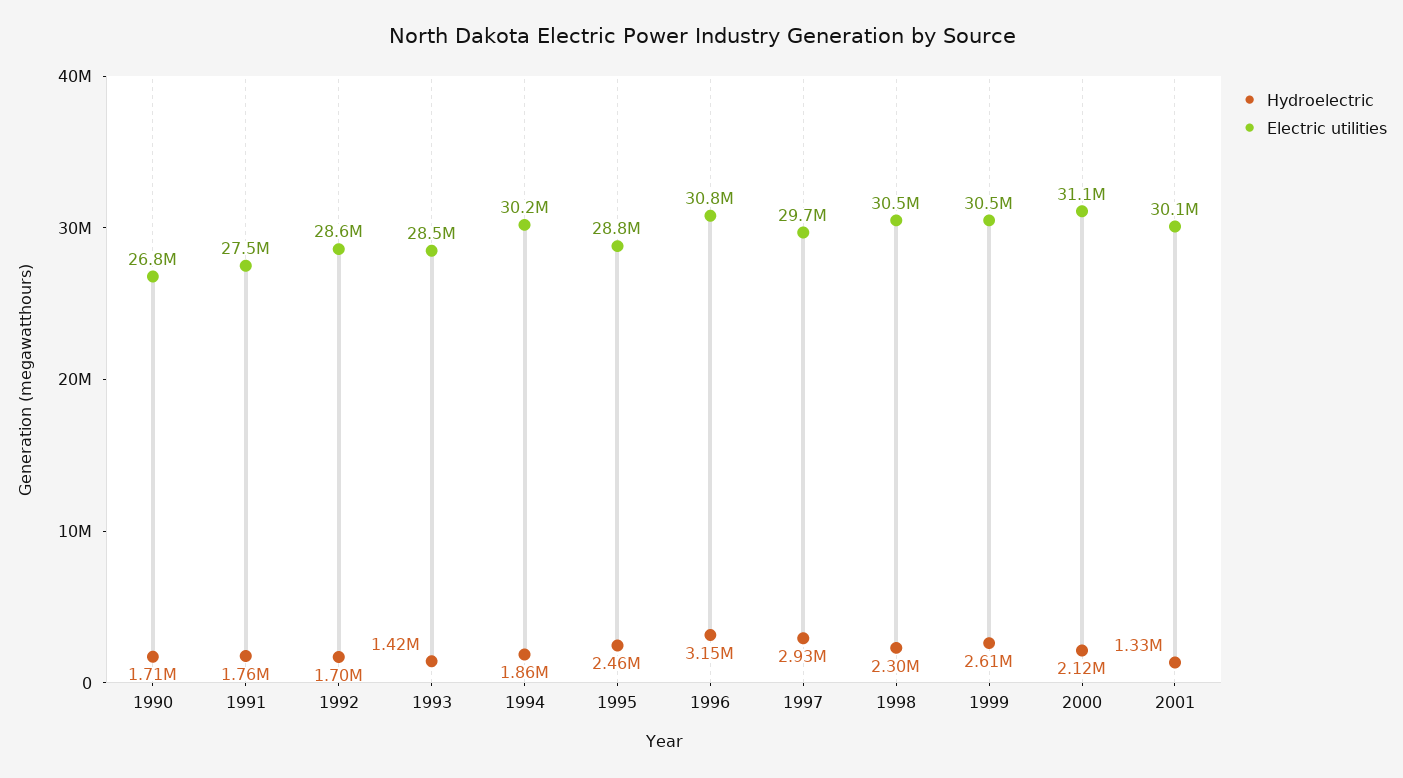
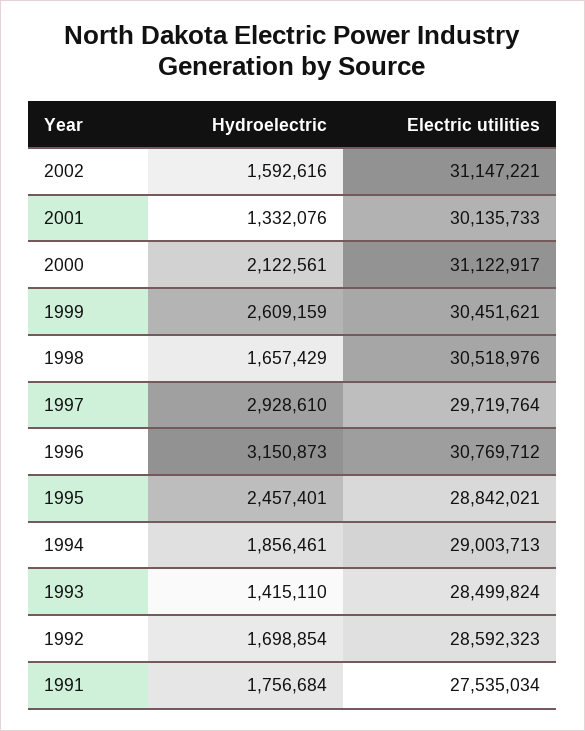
Hydroelectric, 1990: 1710000 -> none
Electric utilities, 1990: 26800000 -> none
Electric utilities, 1994: 30200000 -> 29003713
Hydroelectric, 1998: 2300000 -> 1657429
Hydroelectric, 2002: none -> 1592616
Electric utilities, 2002: none -> 31147221

